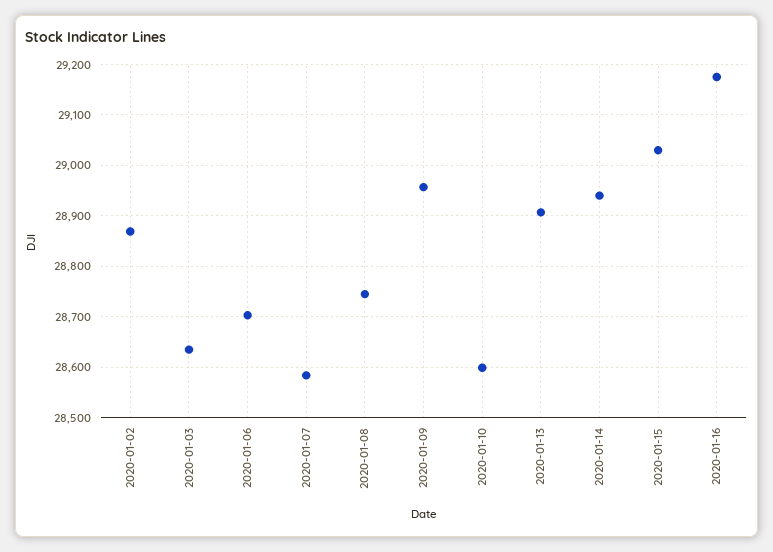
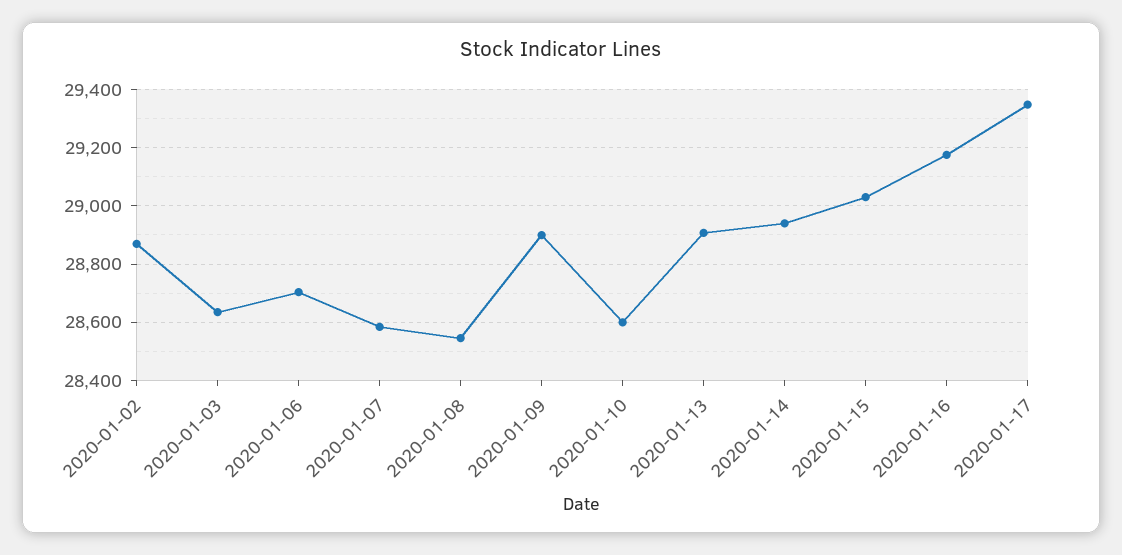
2020-01-08: 28740 -> 28550
2020-01-09: 28960 -> 28900
2020-01-17: none -> 29350

